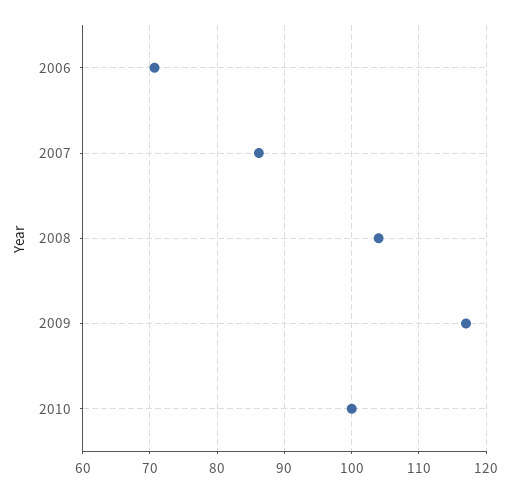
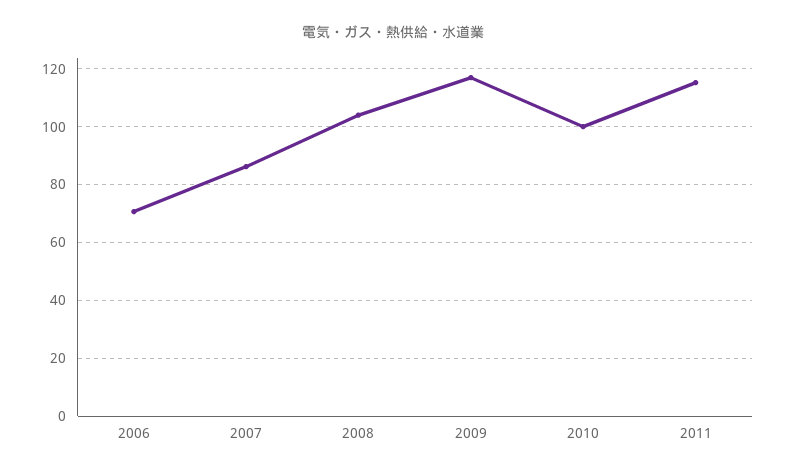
2011: none -> 115

